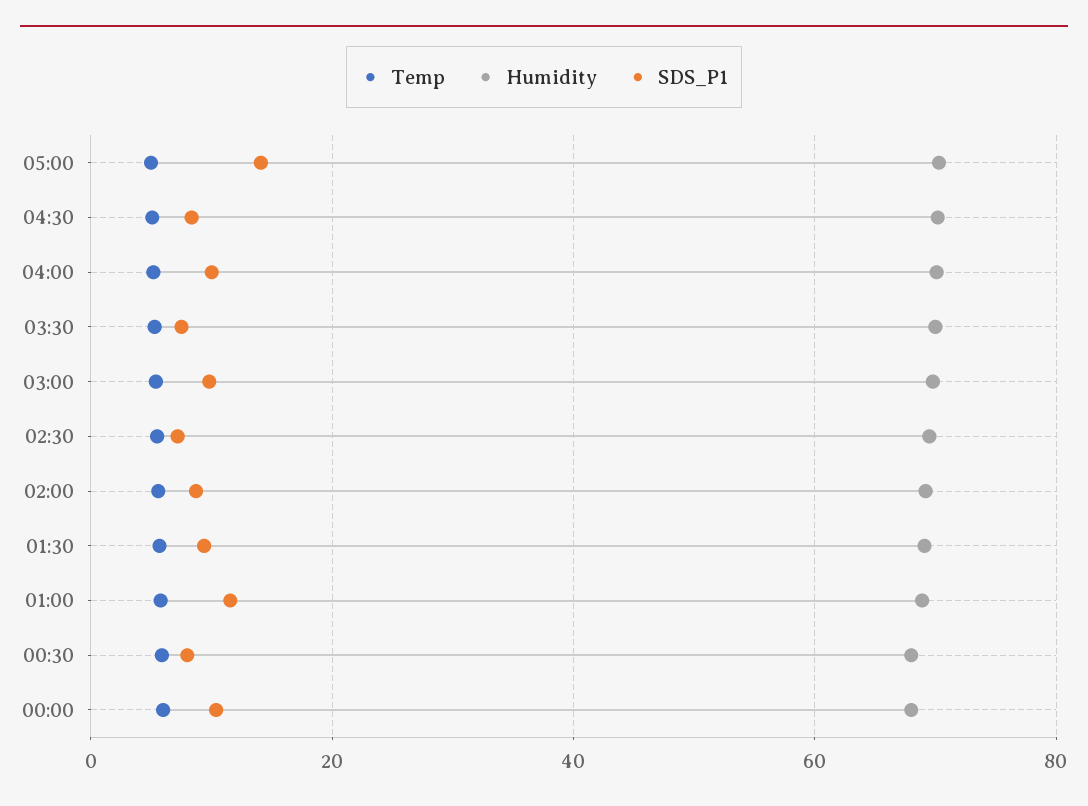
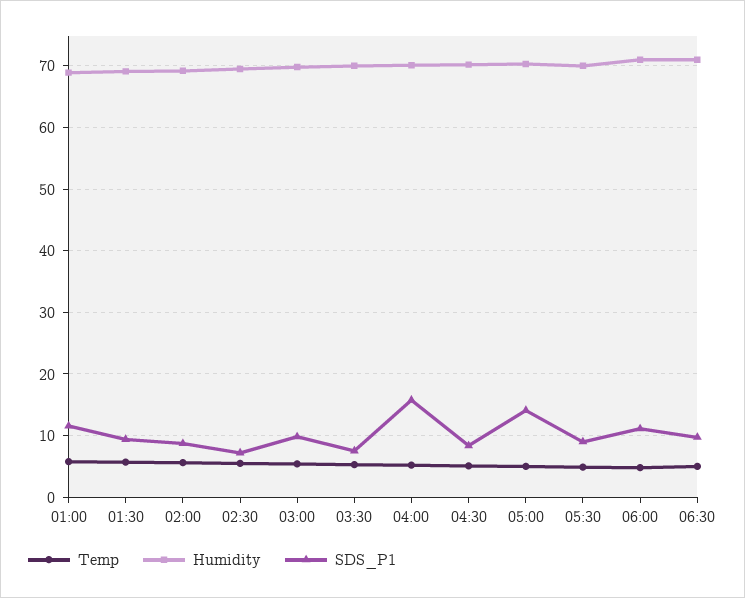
SDS_P1, 04:00: 10 -> 16
Temp, 00:30: 6 -> none
Humidity, 00:30: 68 -> none
SDS_P1, 00:30: 8 -> none
Temp, 00:00: 6 -> none
Humidity, 00:00: 68 -> none
SDS_P1, 00:00: 10 -> none
Temp, 05:30: none -> 5
Humidity, 05:30: none -> 70
SDS_P1, 05:30: none -> 9
Temp, 06:00: none -> 5
Humidity, 06:00: none -> 71
SDS_P1, 06:00: none -> 11
Temp, 06:30: none -> 5
Humidity, 06:30: none -> 71
SDS_P1, 06:30: none -> 10

